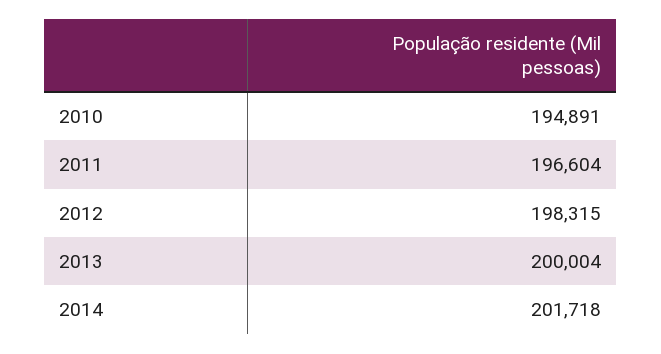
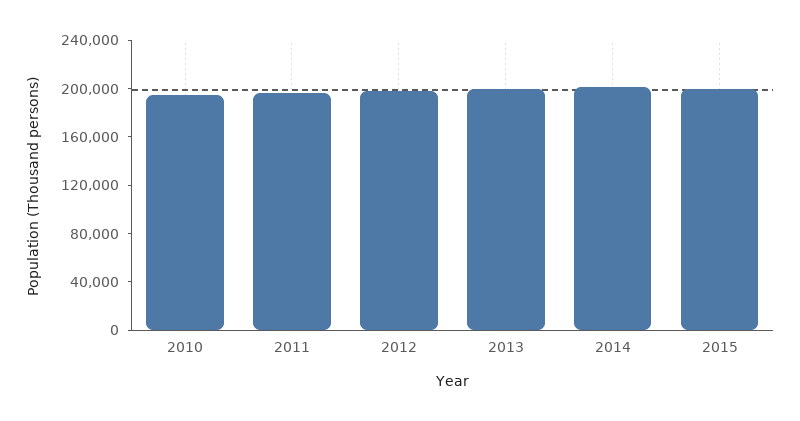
2015: none -> 200000

